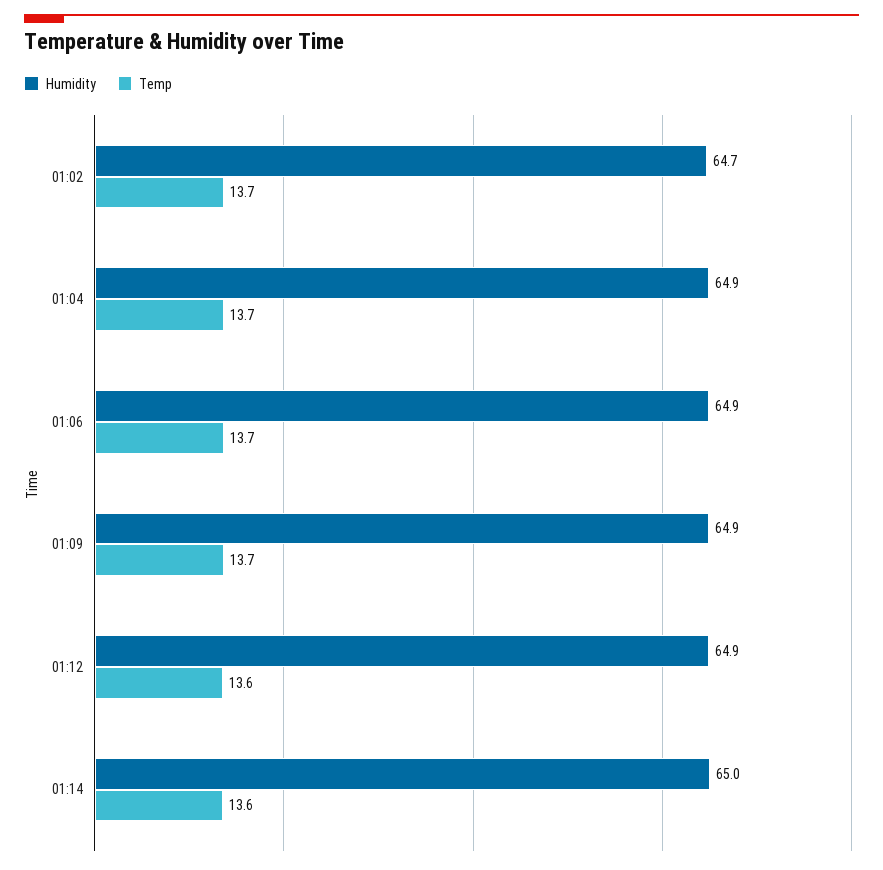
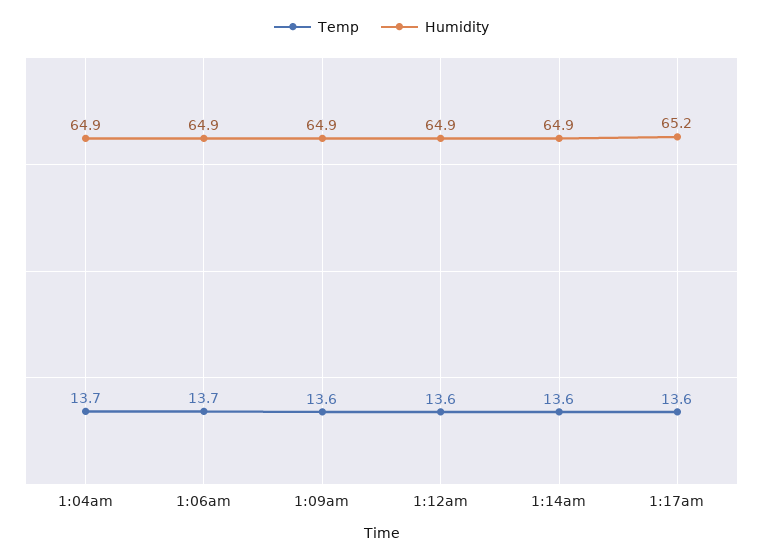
Humidity, 01:02: 64.7 -> none
Temp, 01:02: 13.7 -> none
Temp, 01:09: 13.7 -> 13.6
Humidity, 01:14: 65 -> 64.9
Temp, 1:17am: none -> 13.6
Humidity, 1:17am: none -> 65.2

